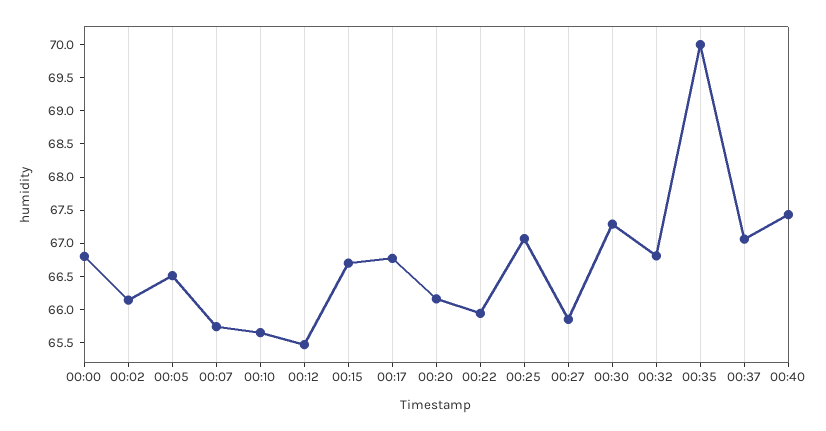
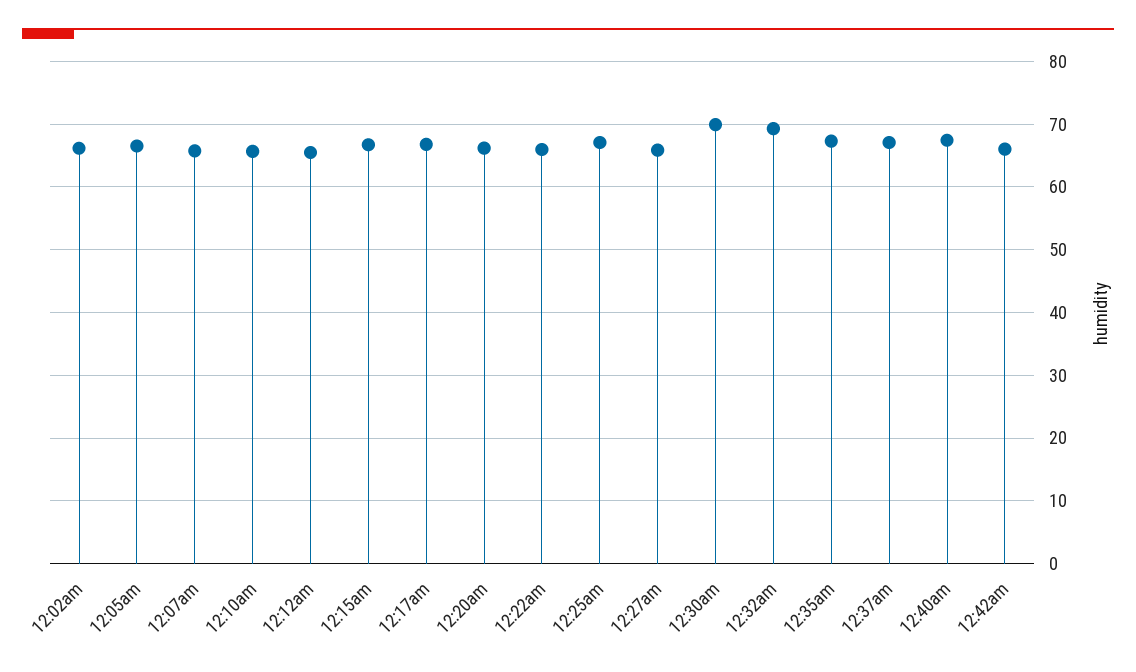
00:00: 66.75 -> none
00:30: 67.25 -> 70
00:32: 66.75 -> 69
00:35: 70 -> 67
12:42am: none -> 66

